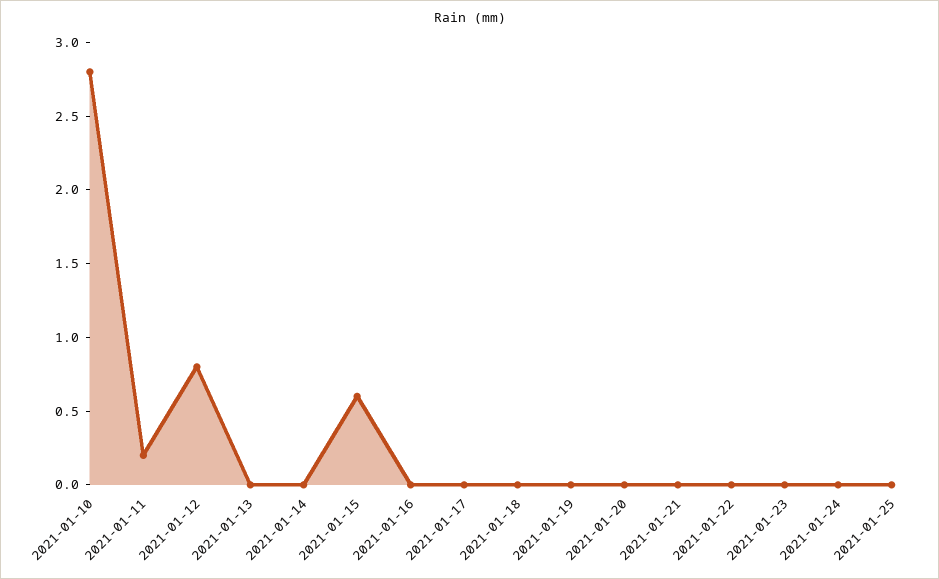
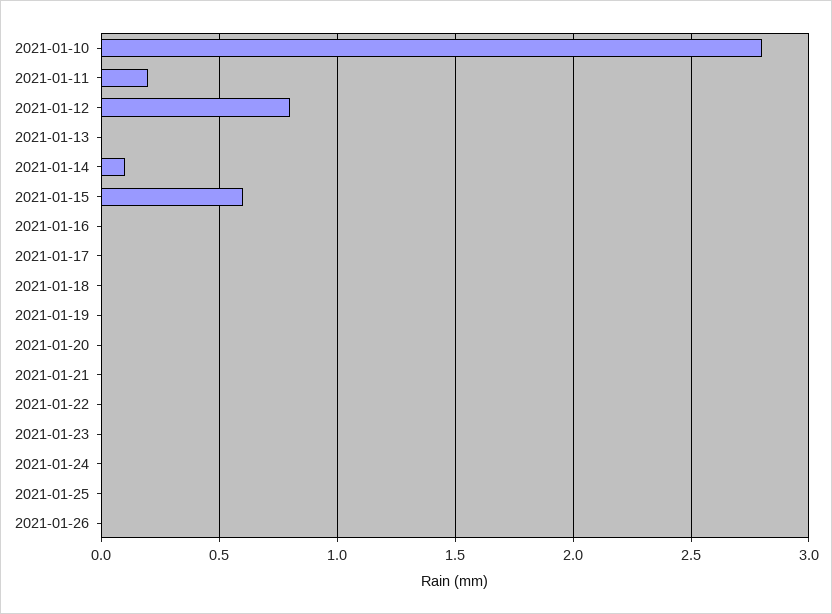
2021-01-14: 0 -> 0.1
2021-01-26: none -> 0

